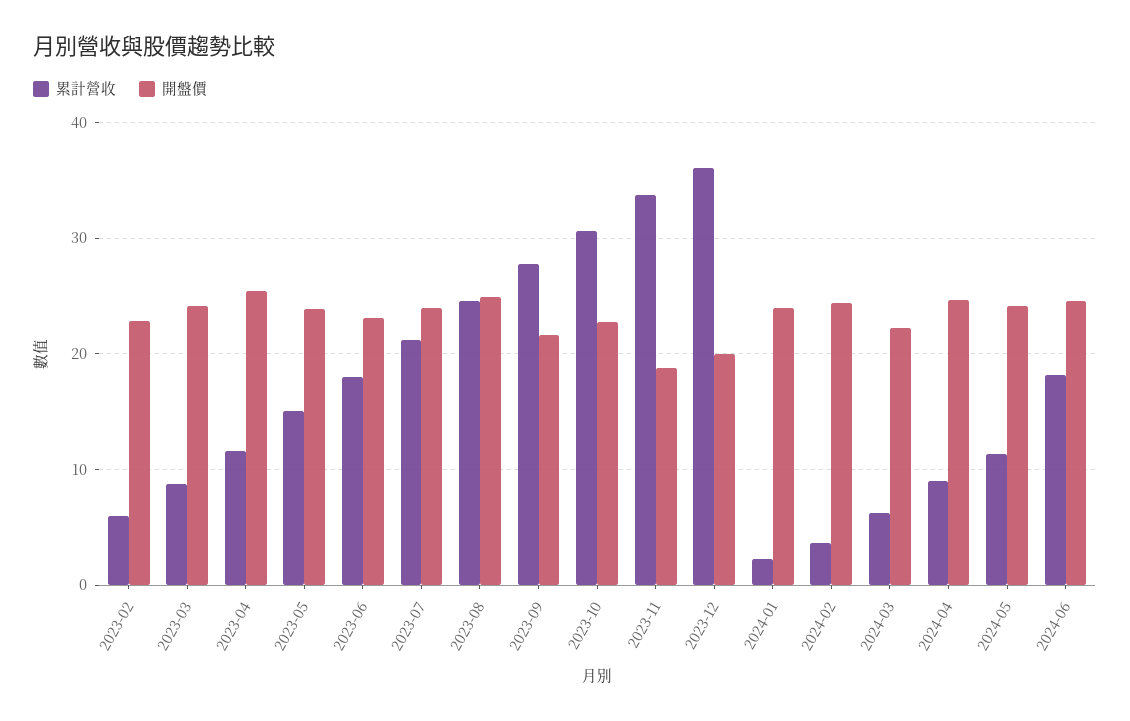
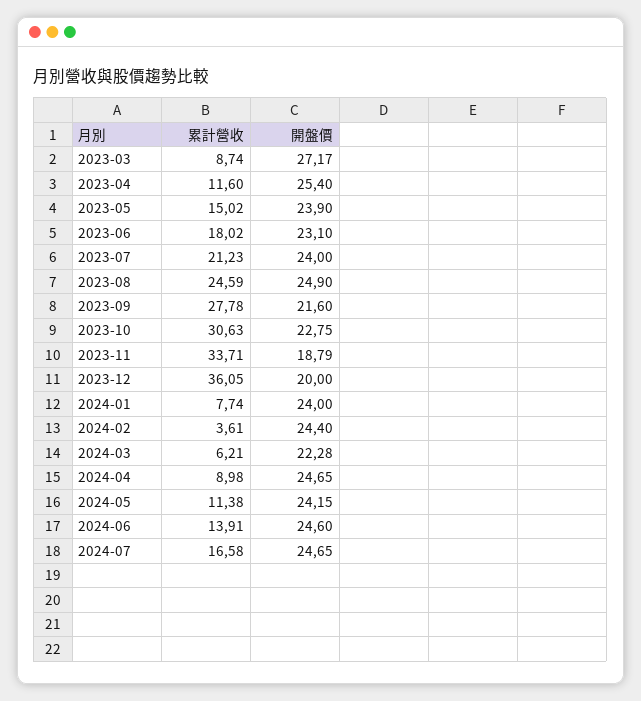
累計營收, 2023-02: 6 -> none
開盤價, 2023-02: 23 -> none
開盤價, 2023-03: 24 -> 27.17
累計營收, 2024-01: 2 -> 7.74
累計營收, 2024-06: 18 -> 13.91
累計營收, 2024-07: none -> 16.58
開盤價, 2024-07: none -> 24.65

